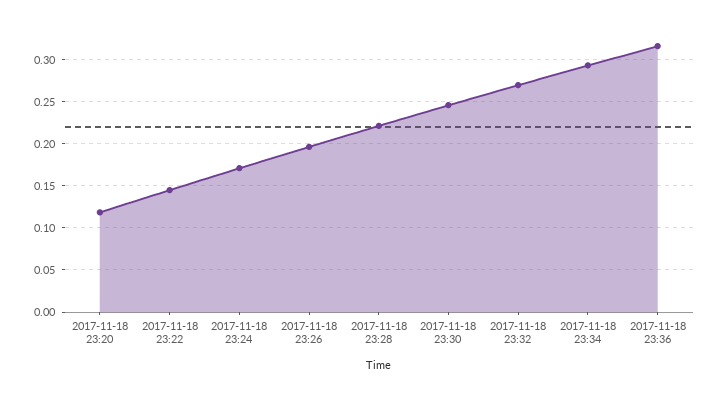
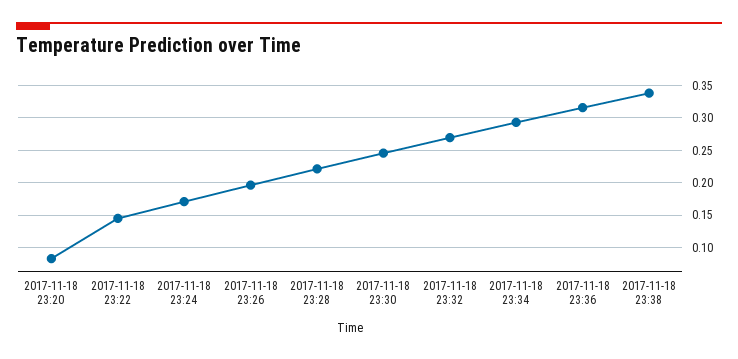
2017-11-18 23:20: 0.12 -> 0.08
2017-11-18 23:38: none -> 0.34

